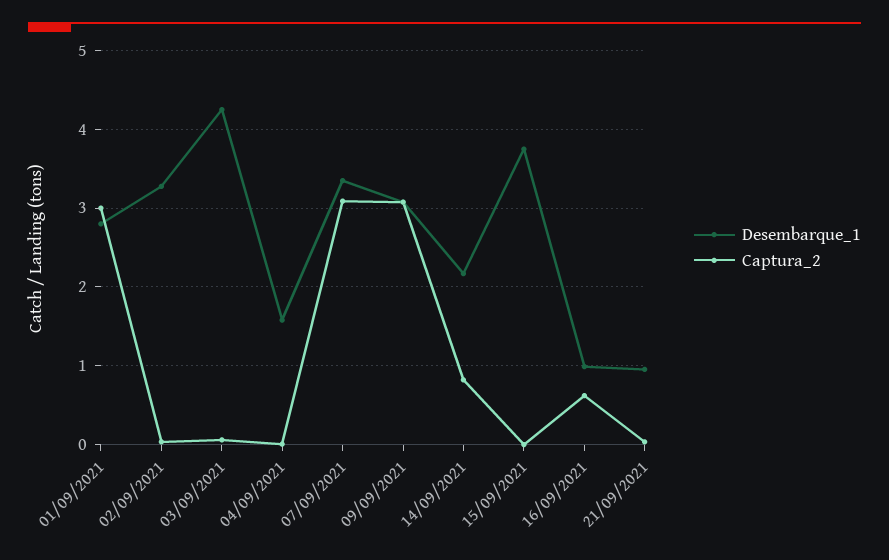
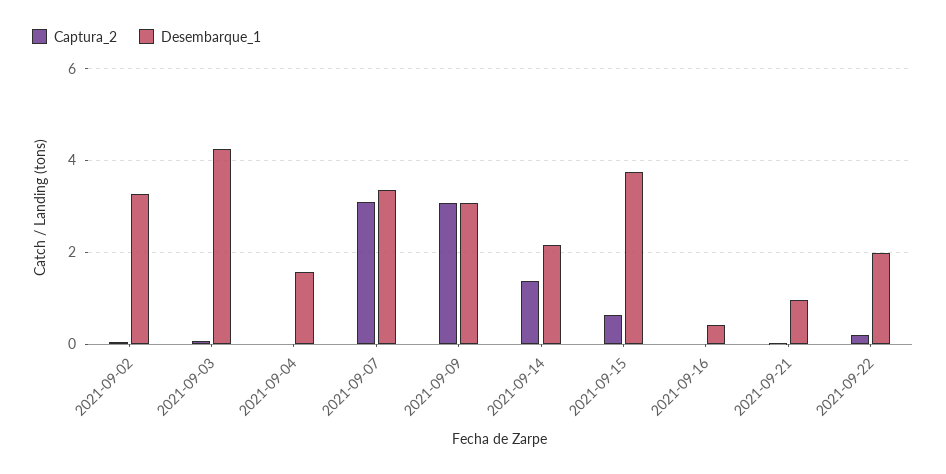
Desembarque_1, 01/09/2021: 2.8 -> none
Captura_2, 01/09/2021: 3 -> none
Captura_2, 14/09/2021: 0.8 -> 1.4
Captura_2, 15/09/2021: 0 -> 0.6
Desembarque_1, 16/09/2021: 1 -> 0.4
Captura_2, 16/09/2021: 0.6 -> 0
Captura_2, 2021-09-22: none -> 0.2
Desembarque_1, 2021-09-22: none -> 2

